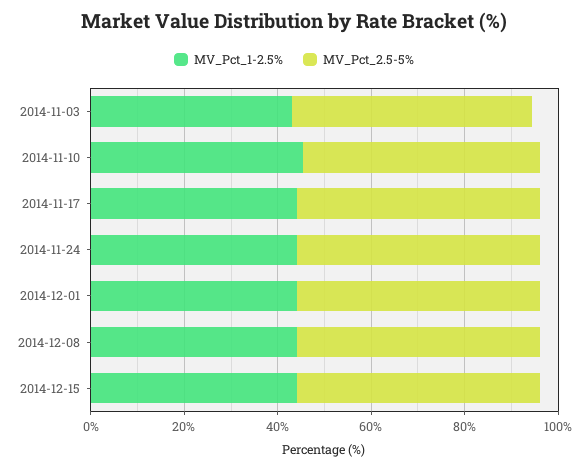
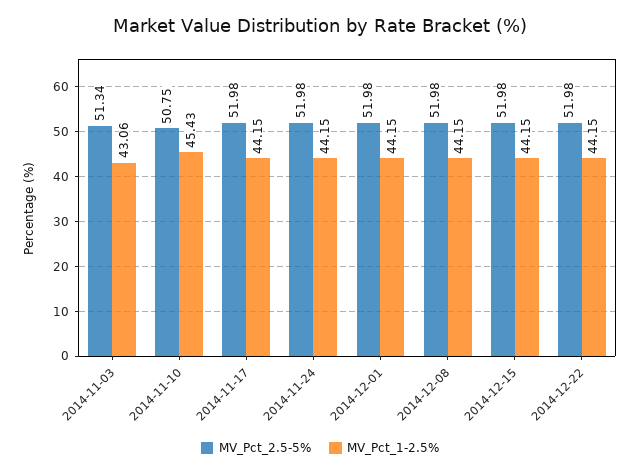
MV_Pct_2.5-5%, 2014-12-22: none -> 51.98
MV_Pct_1-2.5%, 2014-12-22: none -> 44.15

